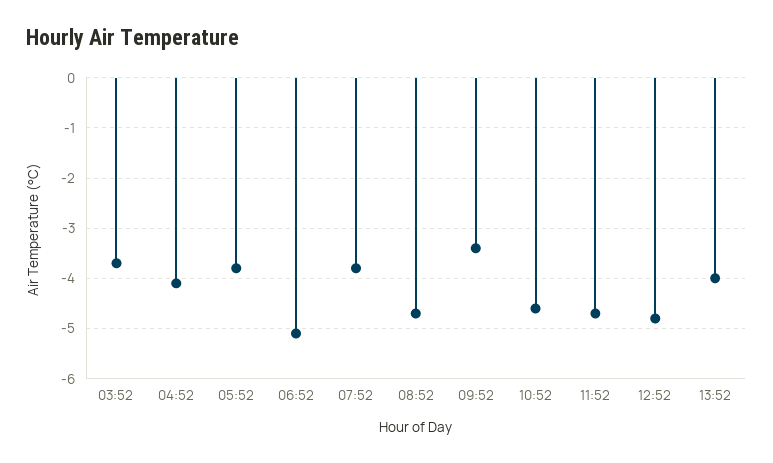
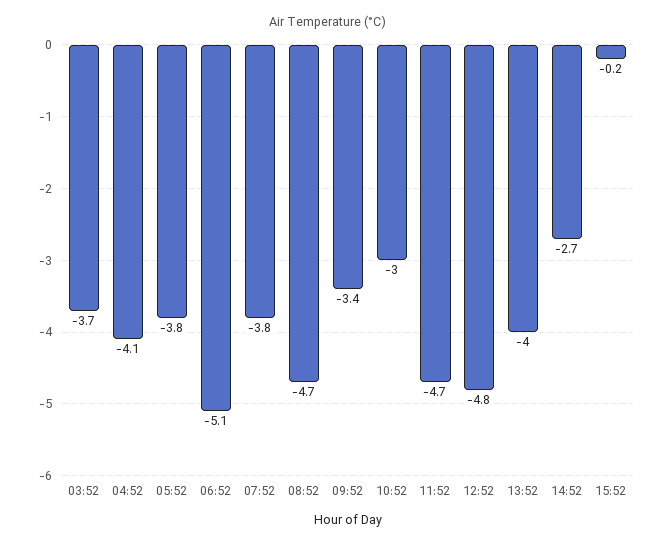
10:52: -4.5 -> -3
14:52: none -> -2.7
15:52: none -> -0.2

